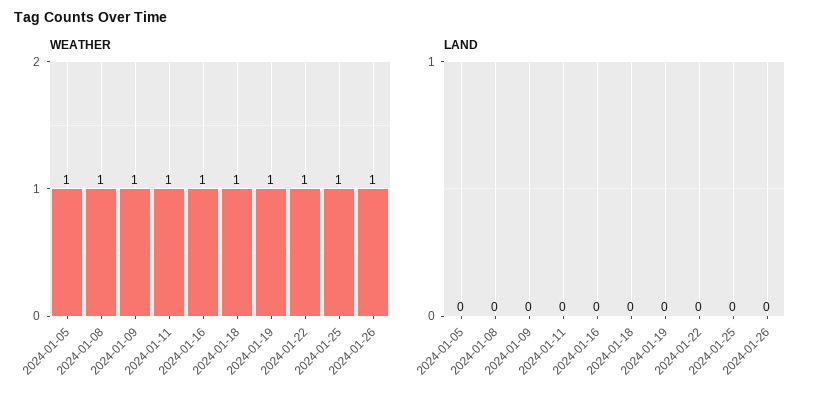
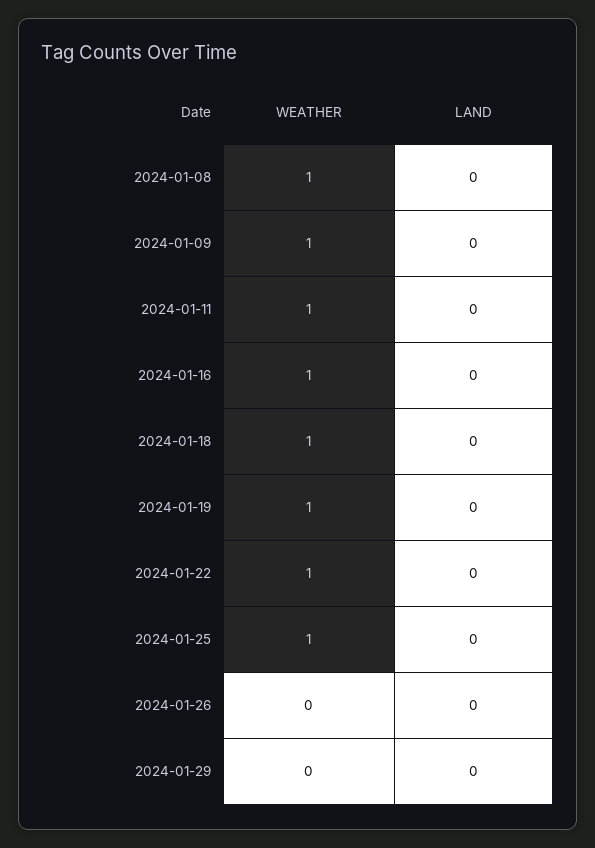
WEATHER, 2024-01-05: 1 -> none
WEATHER, 2024-01-26: 1 -> 0
LAND, 2024-01-05: 0 -> none
WEATHER, 2024-01-29: none -> 0
LAND, 2024-01-29: none -> 0

